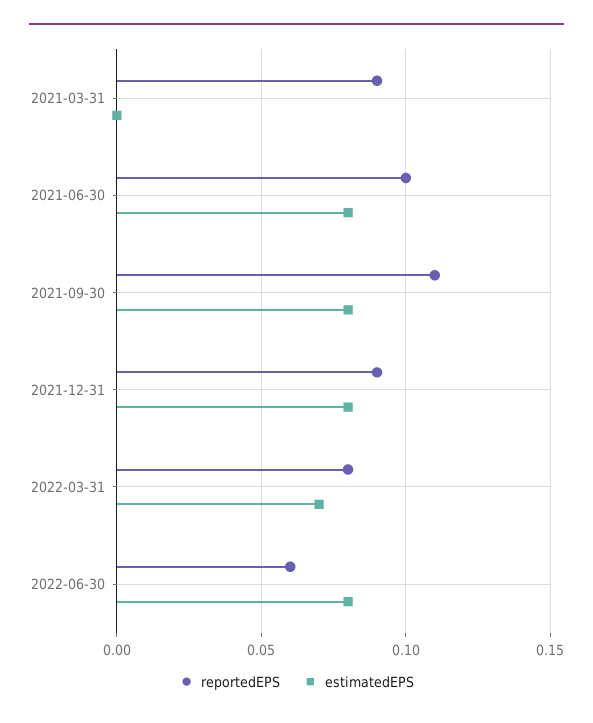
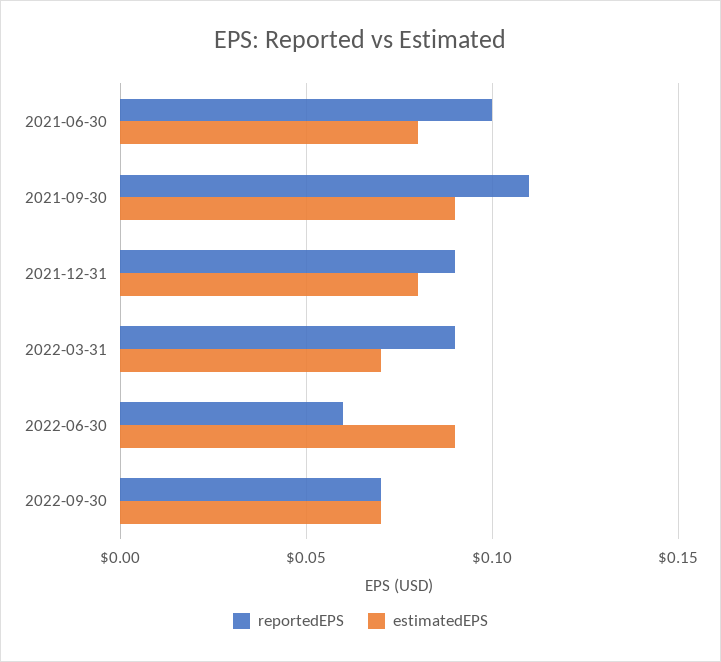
reportedEPS, 2021-03-31: 0.09 -> none
estimatedEPS, 2021-03-31: 0 -> none
estimatedEPS, 2021-09-30: 0.08 -> 0.09
reportedEPS, 2022-03-31: 0.08 -> 0.09
estimatedEPS, 2022-06-30: 0.08 -> 0.09
reportedEPS, 2022-09-30: none -> 0.07
estimatedEPS, 2022-09-30: none -> 0.07

